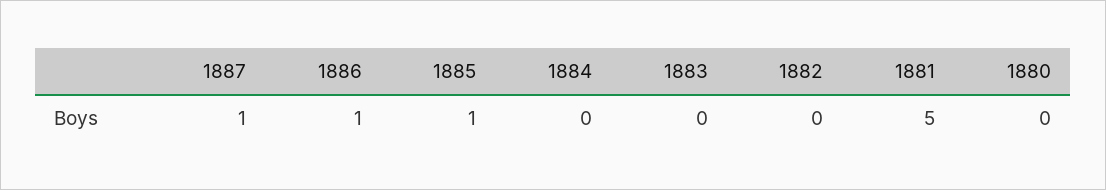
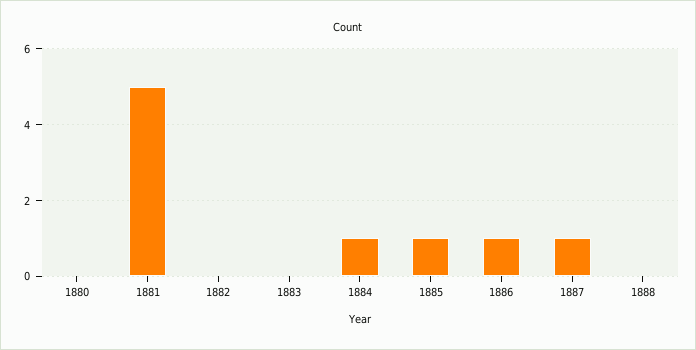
1884: 0 -> 1
1888: none -> 0

